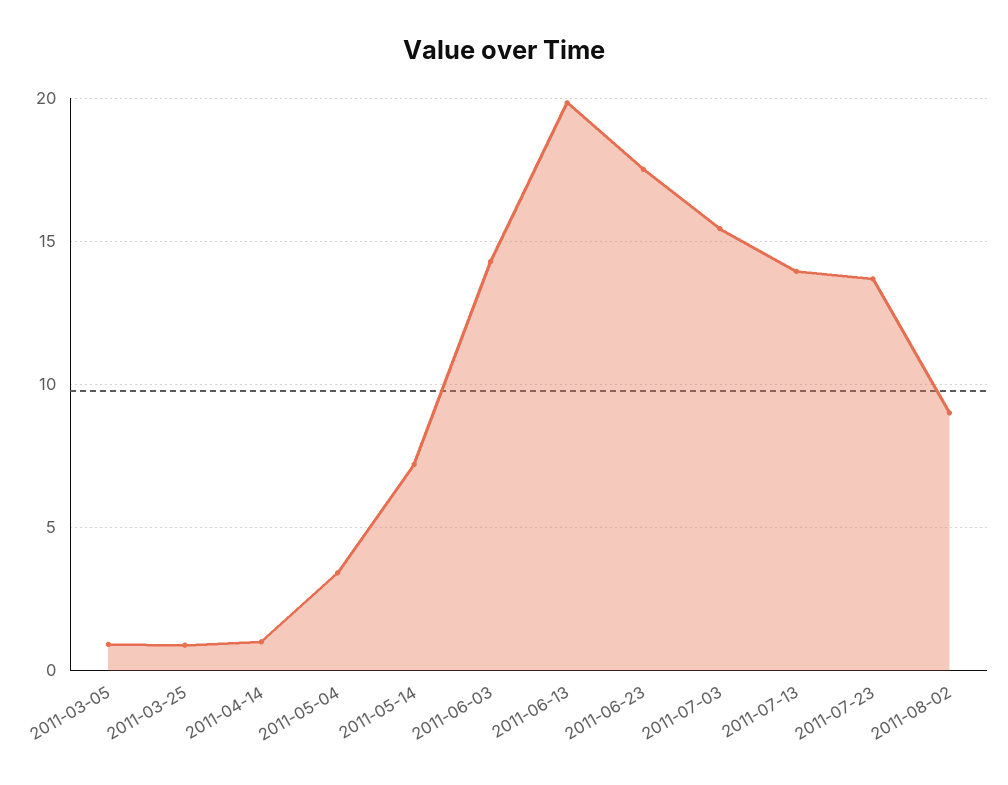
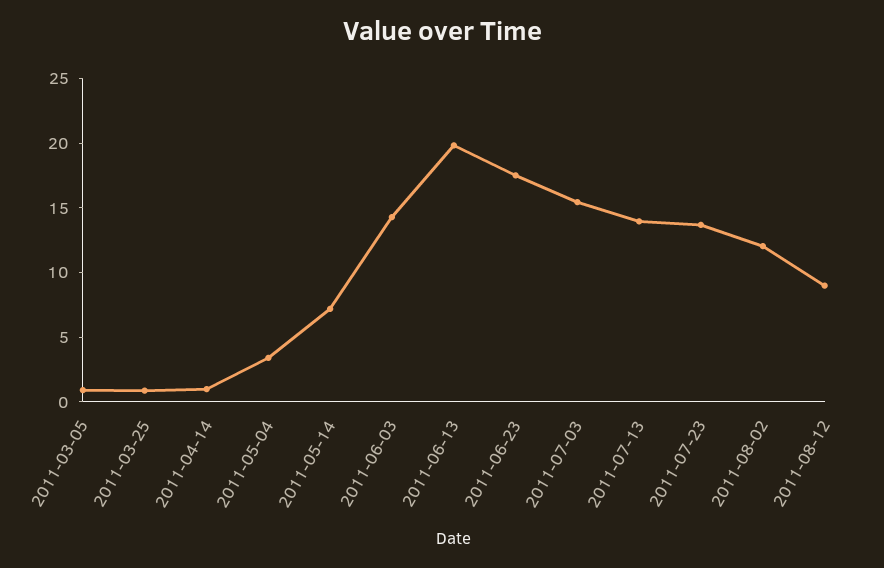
2011-08-02: 9 -> 12
2011-08-12: none -> 9

